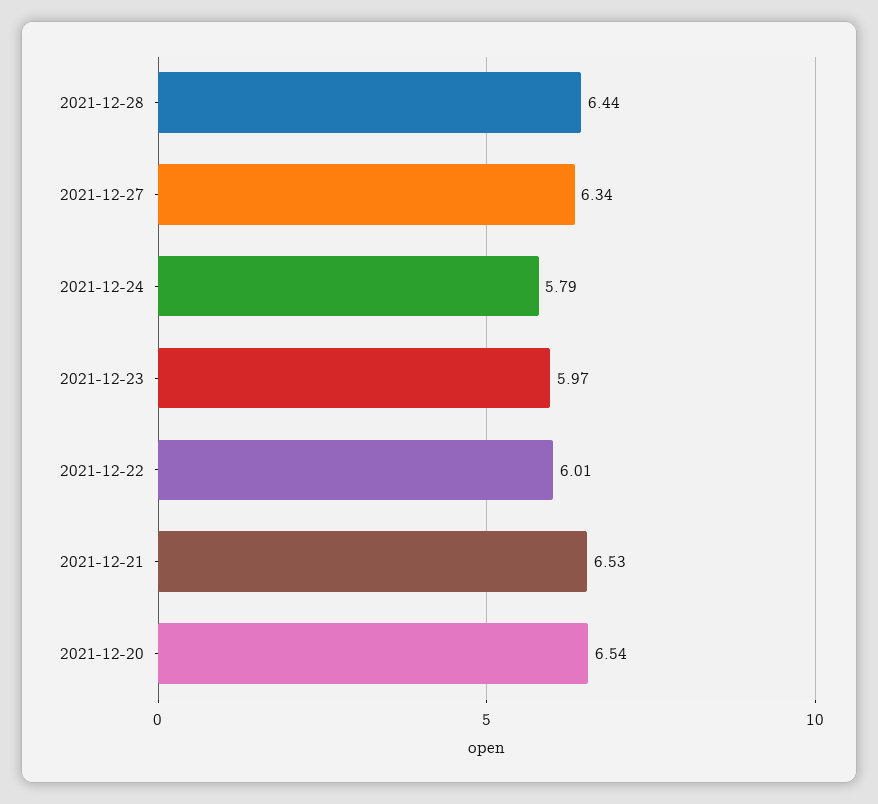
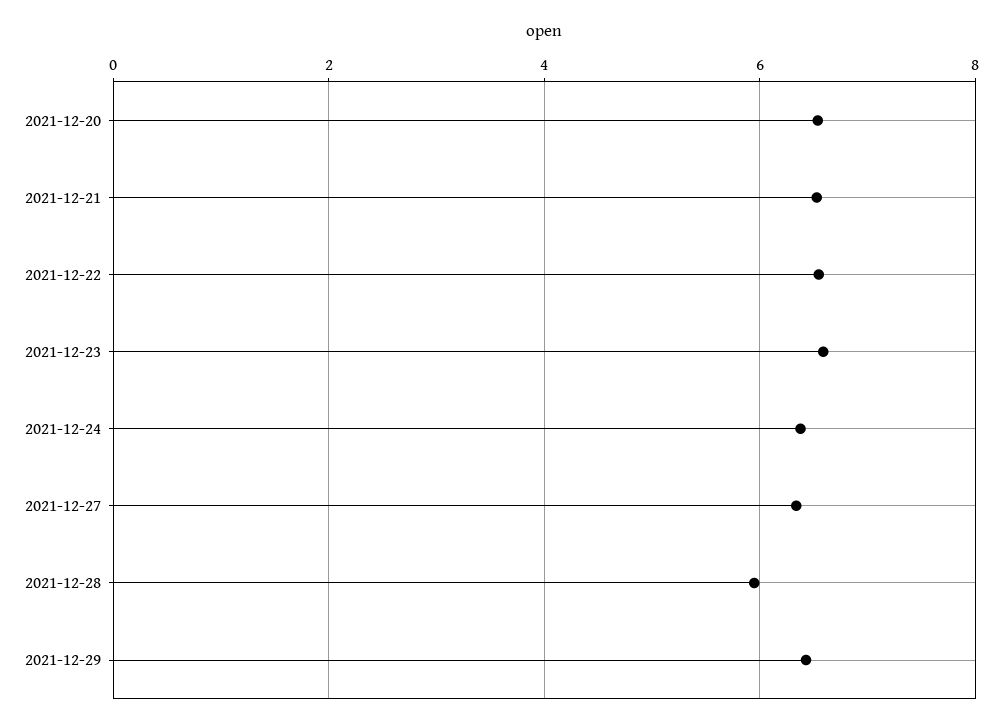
2021-12-28: 6.44 -> 6
2021-12-24: 5.79 -> 6.4
2021-12-23: 5.97 -> 6.6
2021-12-22: 6.01 -> 6.6
2021-12-29: none -> 6.4

